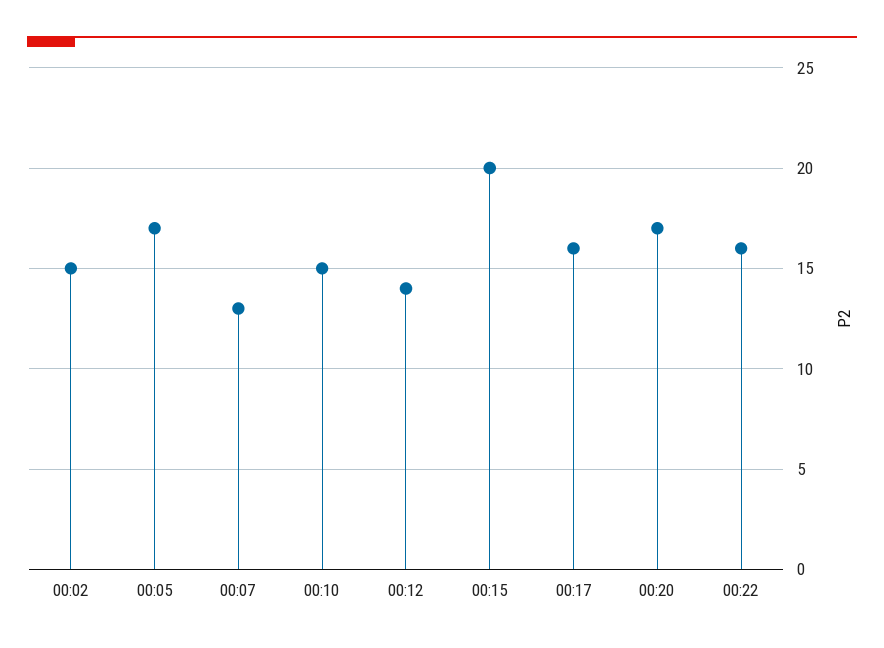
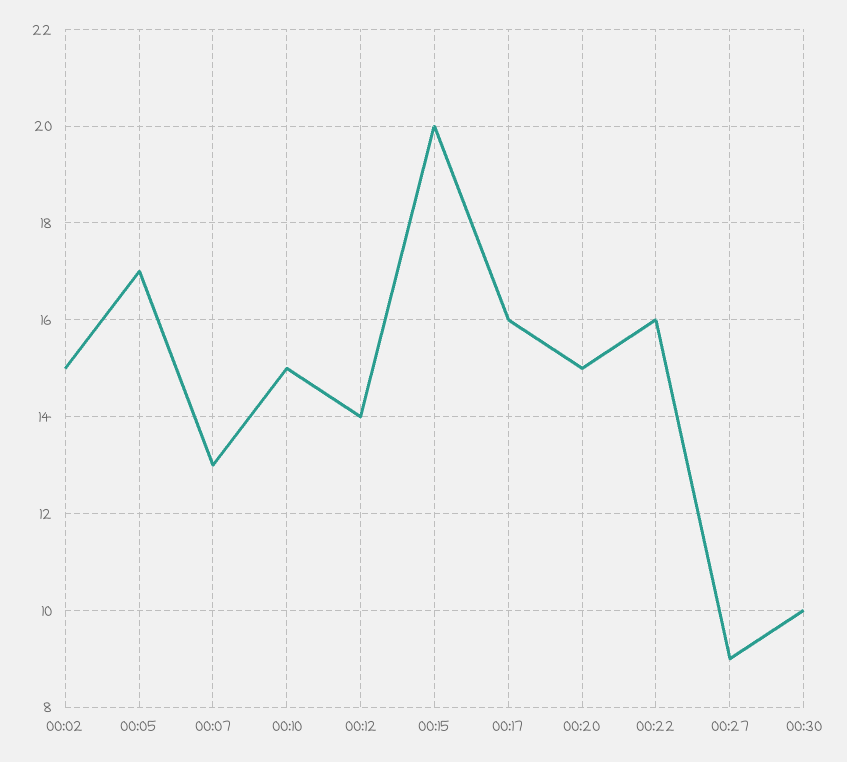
00:20: 17 -> 15
00:27: none -> 9
00:30: none -> 10

